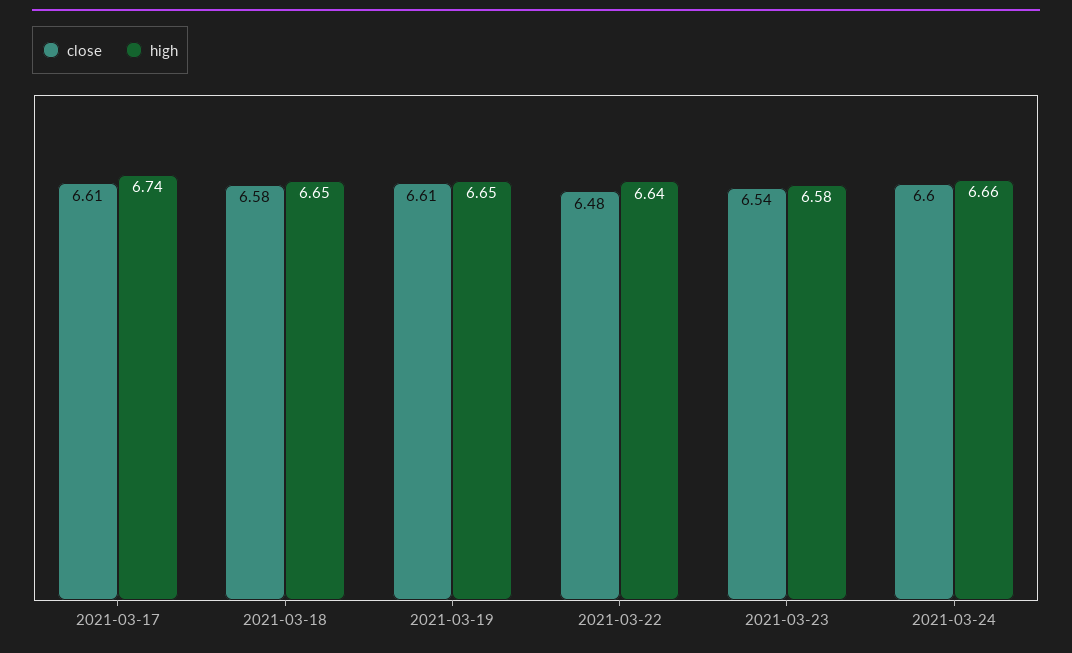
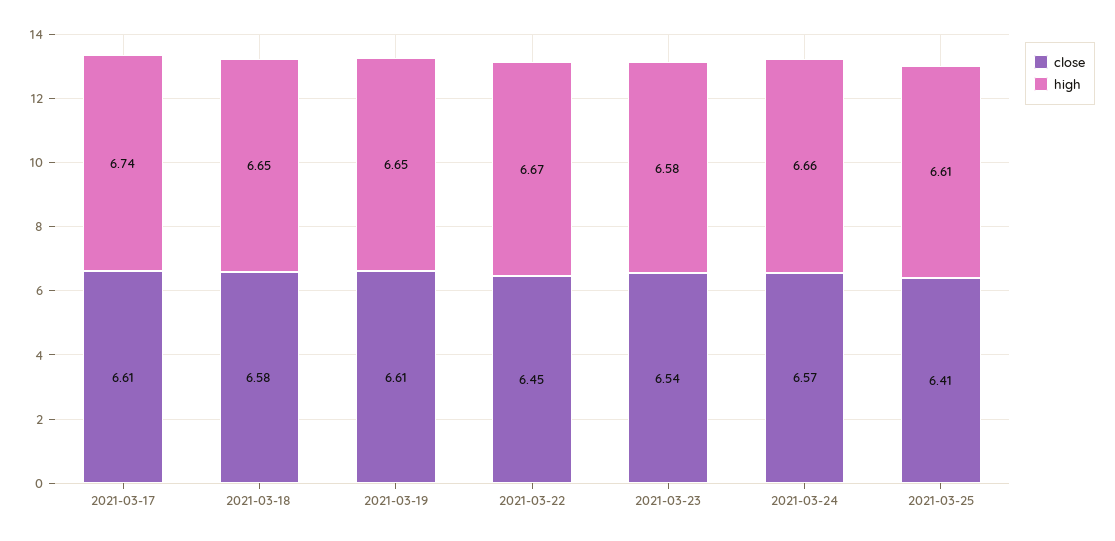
close, 2021-03-22: 6.48 -> 6.45
high, 2021-03-22: 6.64 -> 6.67
close, 2021-03-24: 6.6 -> 6.57
close, 2021-03-25: none -> 6.41
high, 2021-03-25: none -> 6.61

